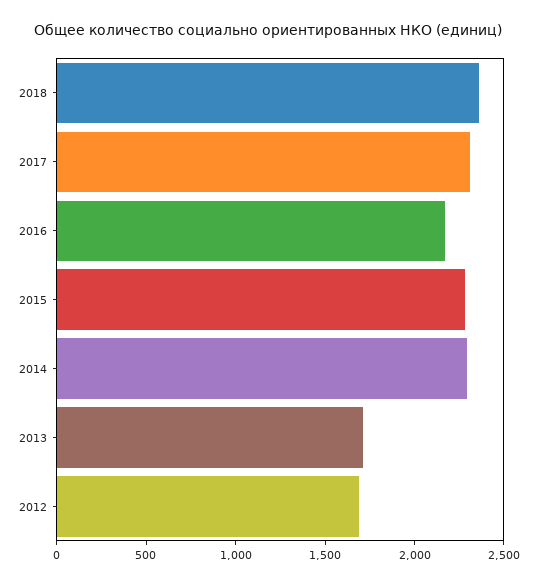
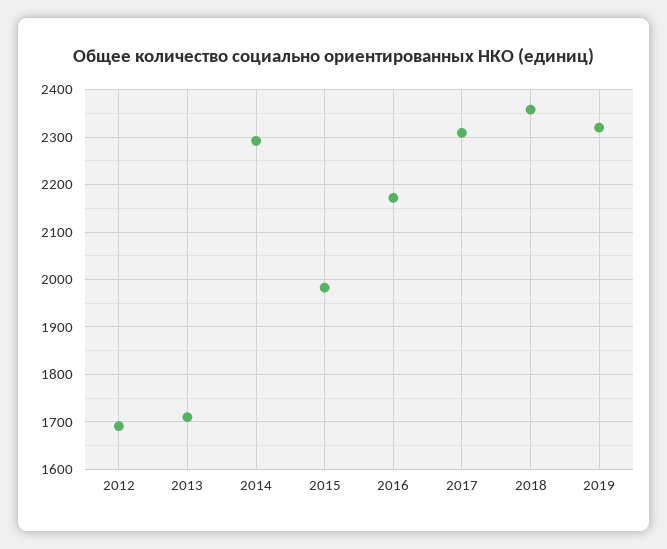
2015: 2300 -> 1980
2019: none -> 2320

